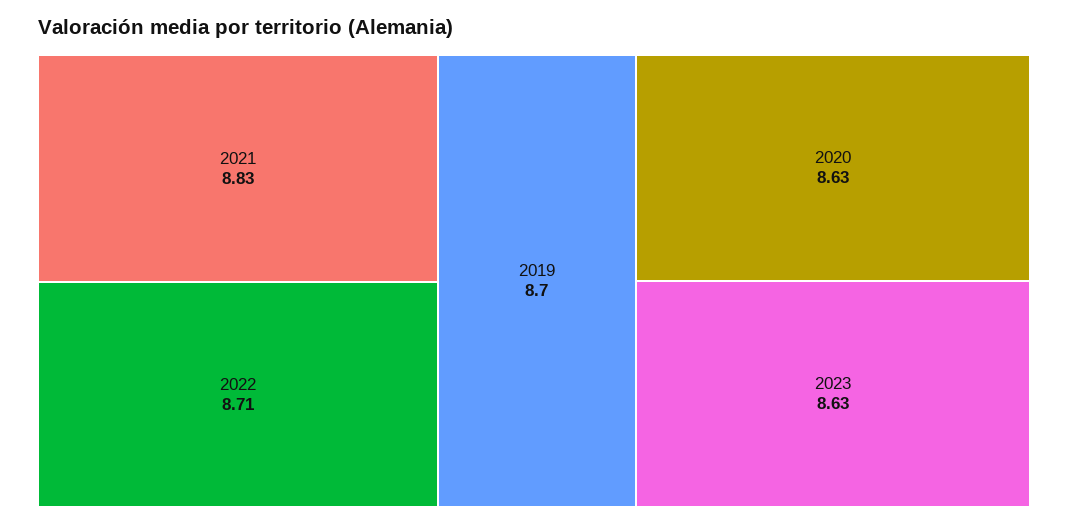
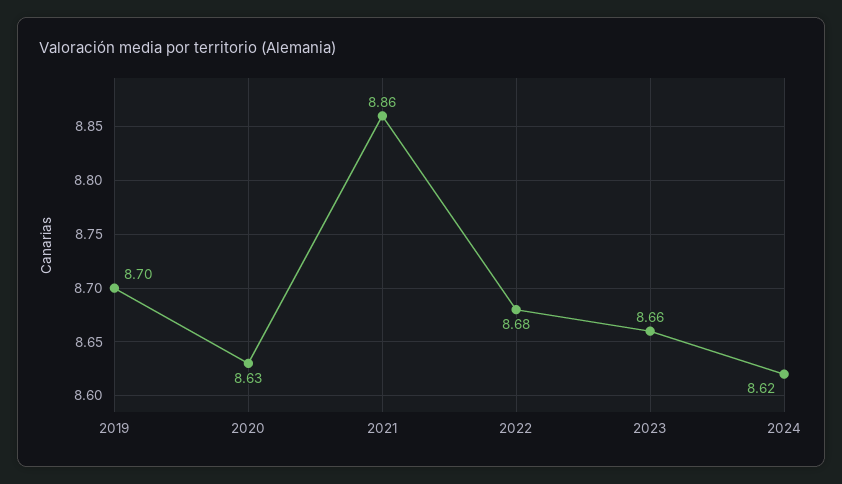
2021: 8.83 -> 8.86
2022: 8.71 -> 8.68
2023: 8.63 -> 8.66
2024: none -> 8.62

